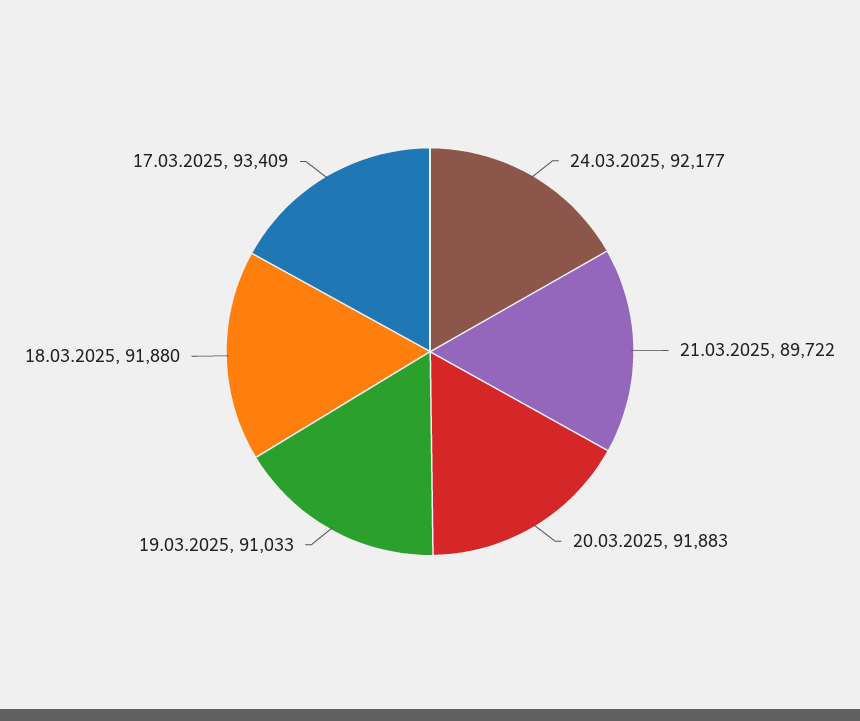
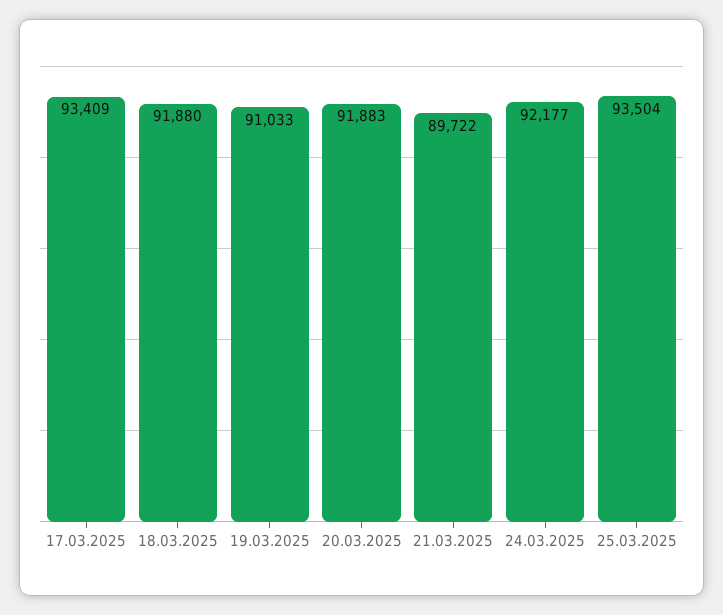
25.03.2025: none -> 93504

